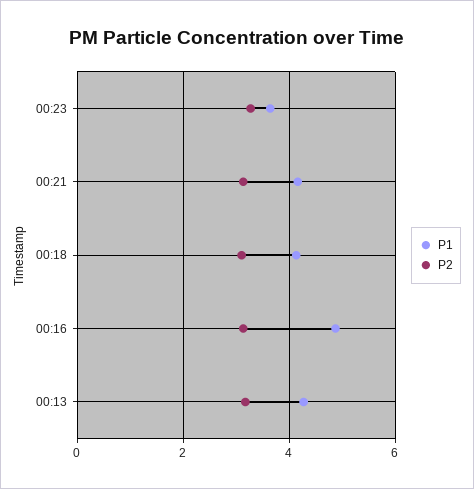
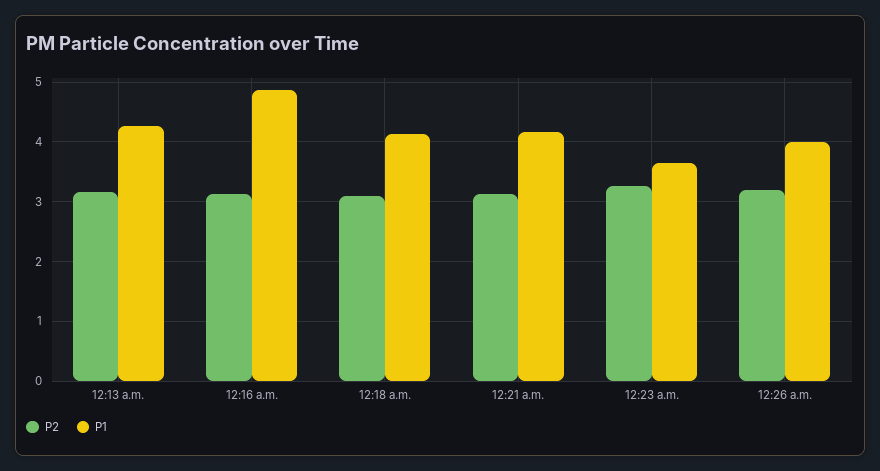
P2, 12:26 a.m.: none -> 3.2
P1, 12:26 a.m.: none -> 4

